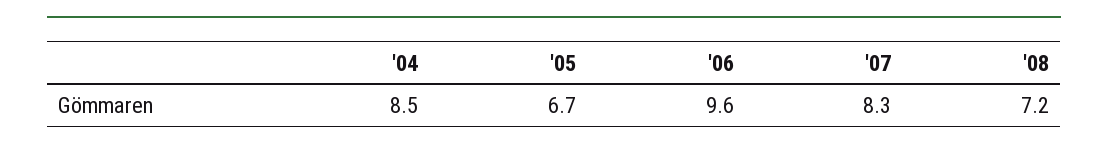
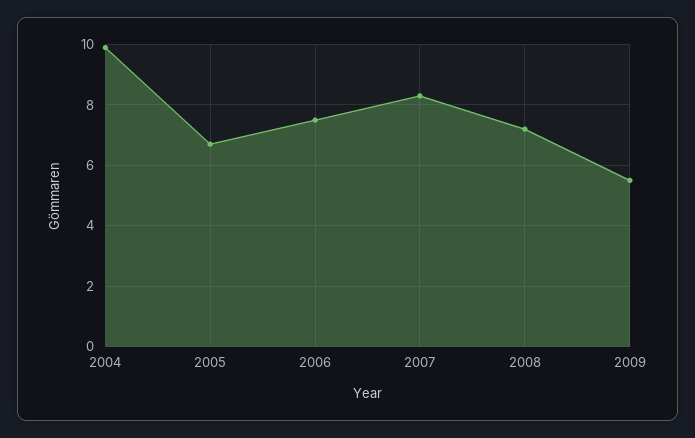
'04: 8.5 -> 10
'06: 9.6 -> 7.5
2009: none -> 5.5

